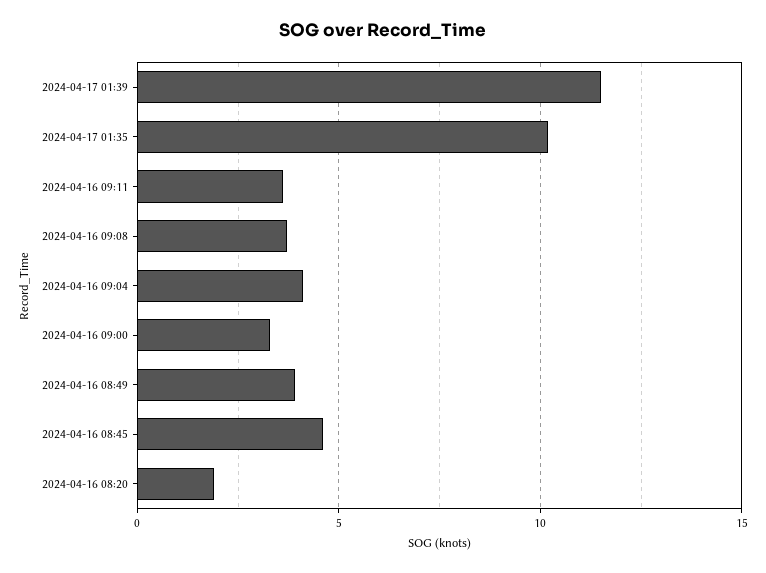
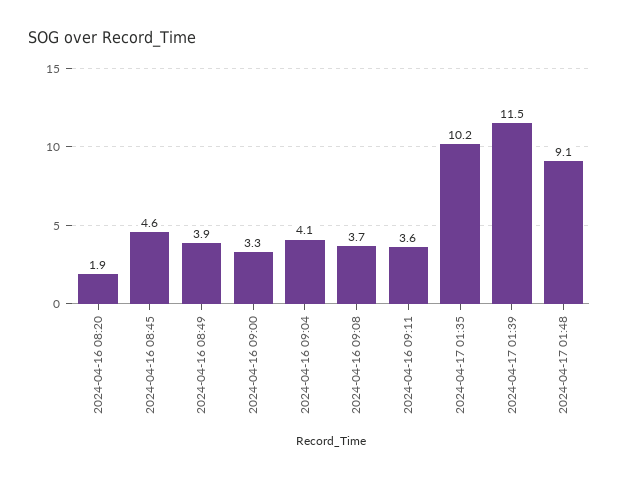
2024-04-17 01:48: none -> 9.1

